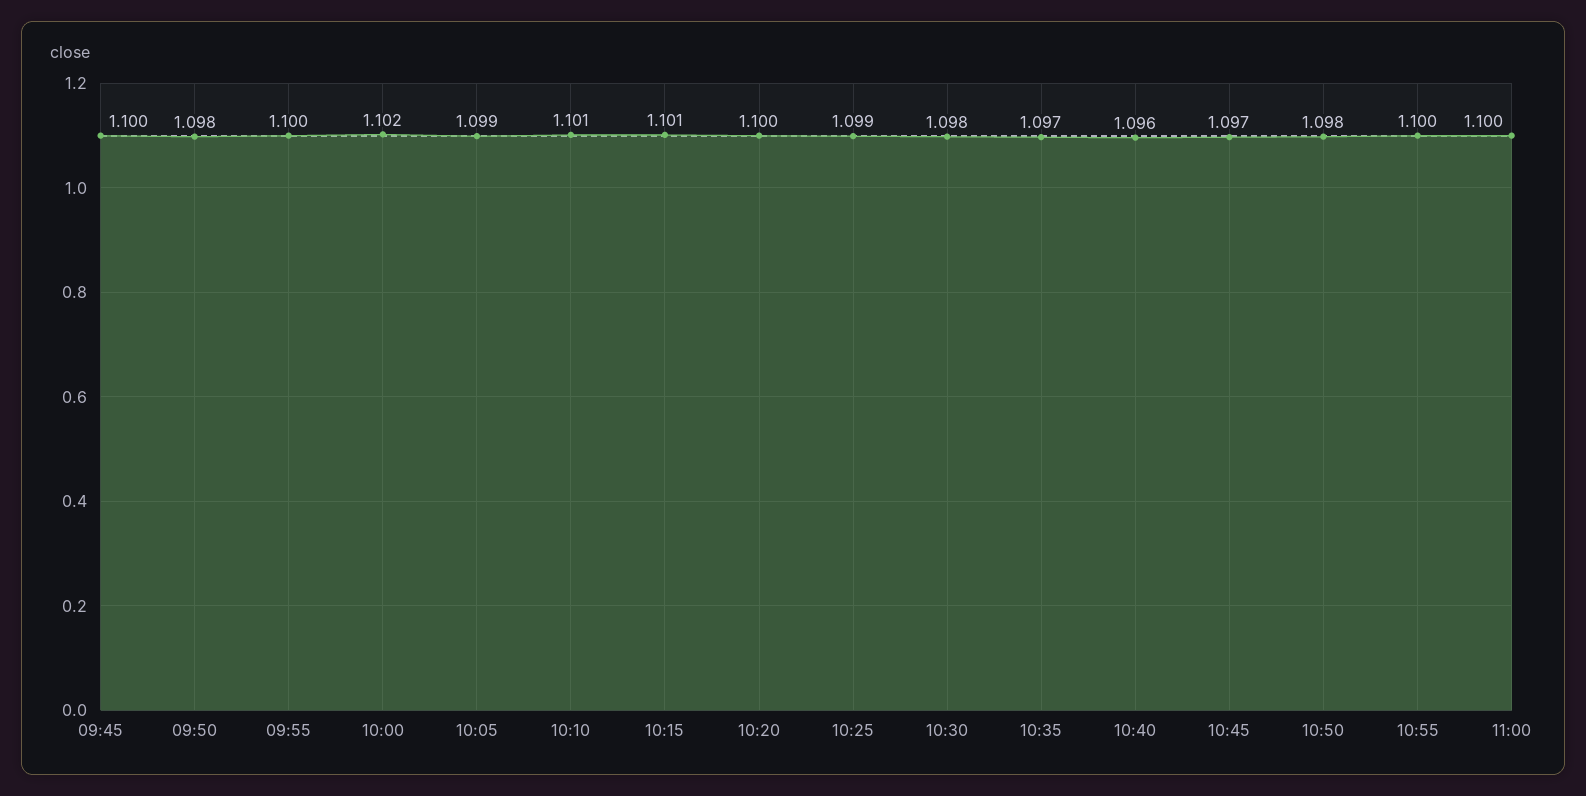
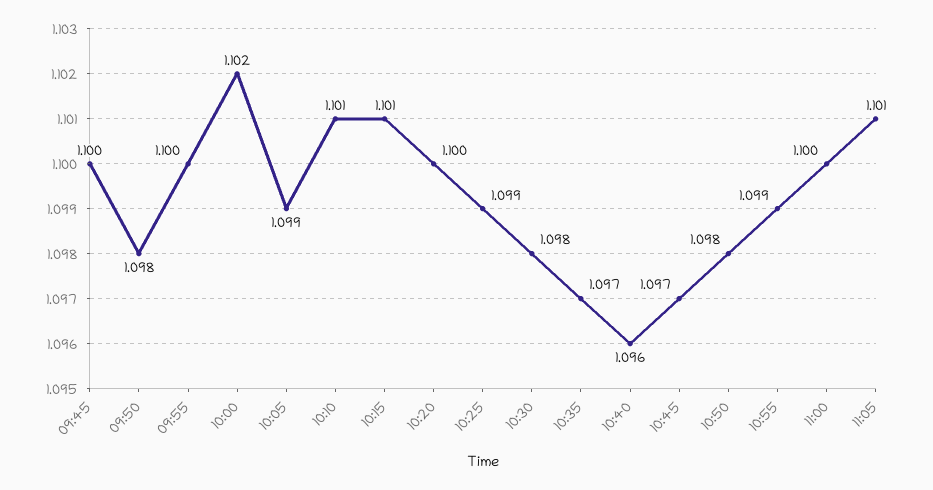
10:55: 1.1 -> 1.099
11:05: none -> 1.101

